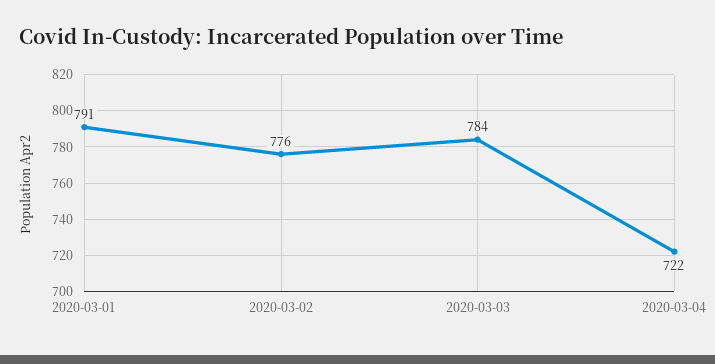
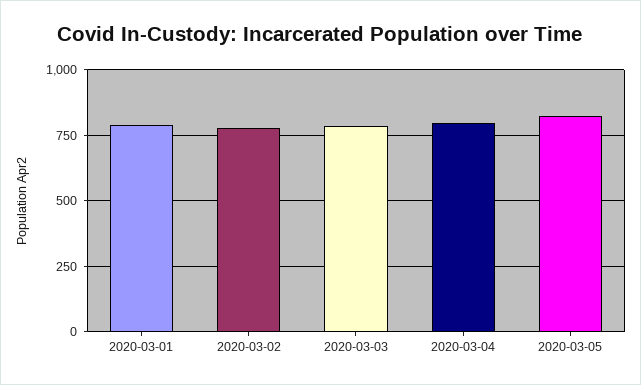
2020-03-04: 722 -> 800
2020-03-05: none -> 825

